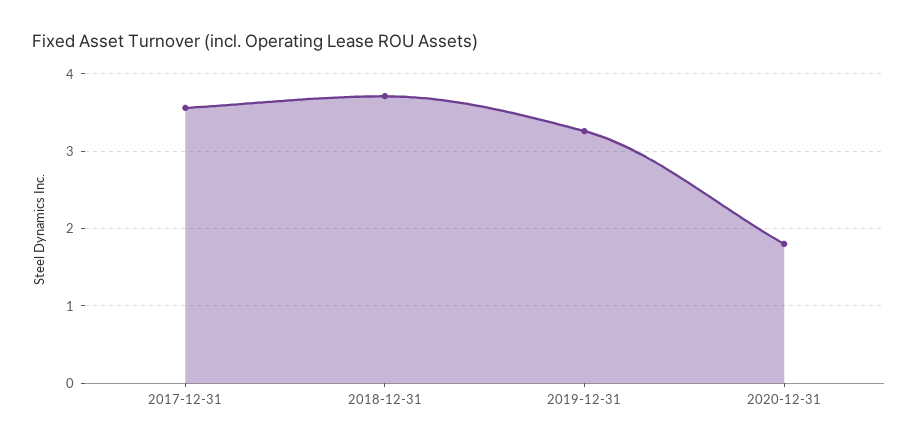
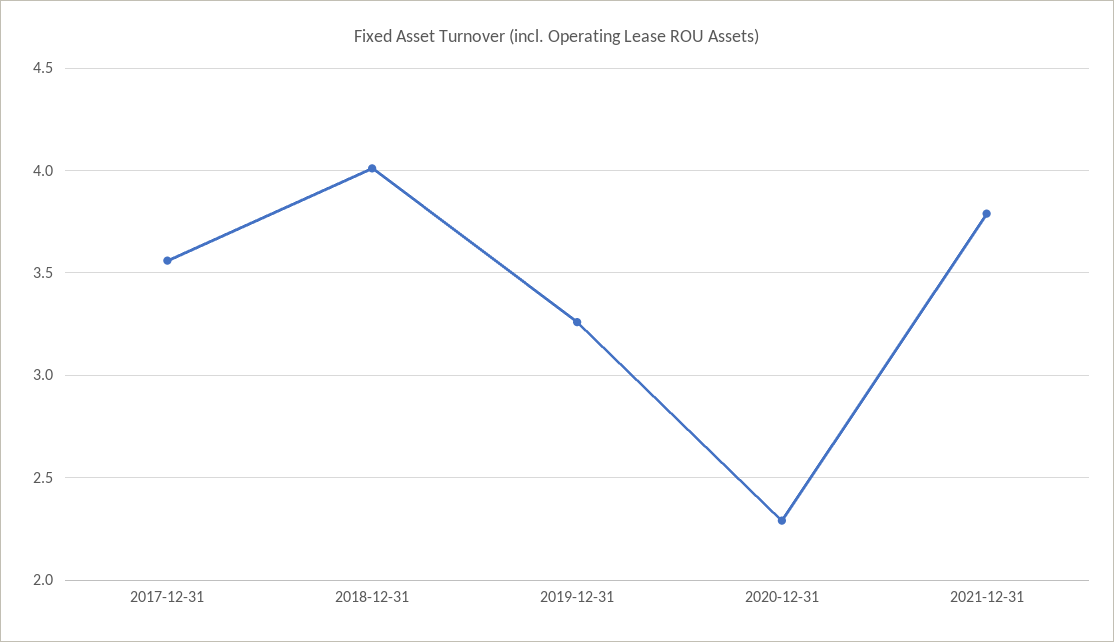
2018-12-31: 3.7 -> 4
2020-12-31: 1.8 -> 2.3
2021-12-31: none -> 3.8

